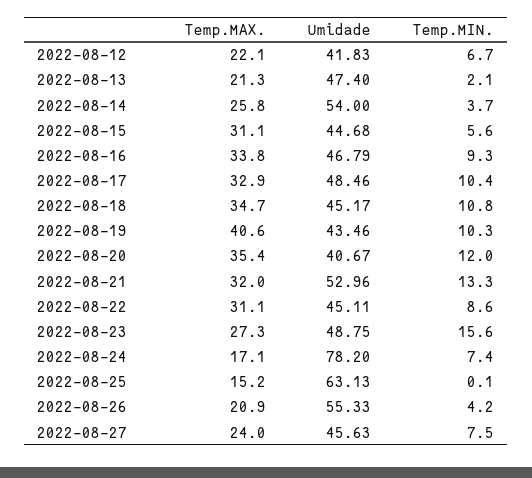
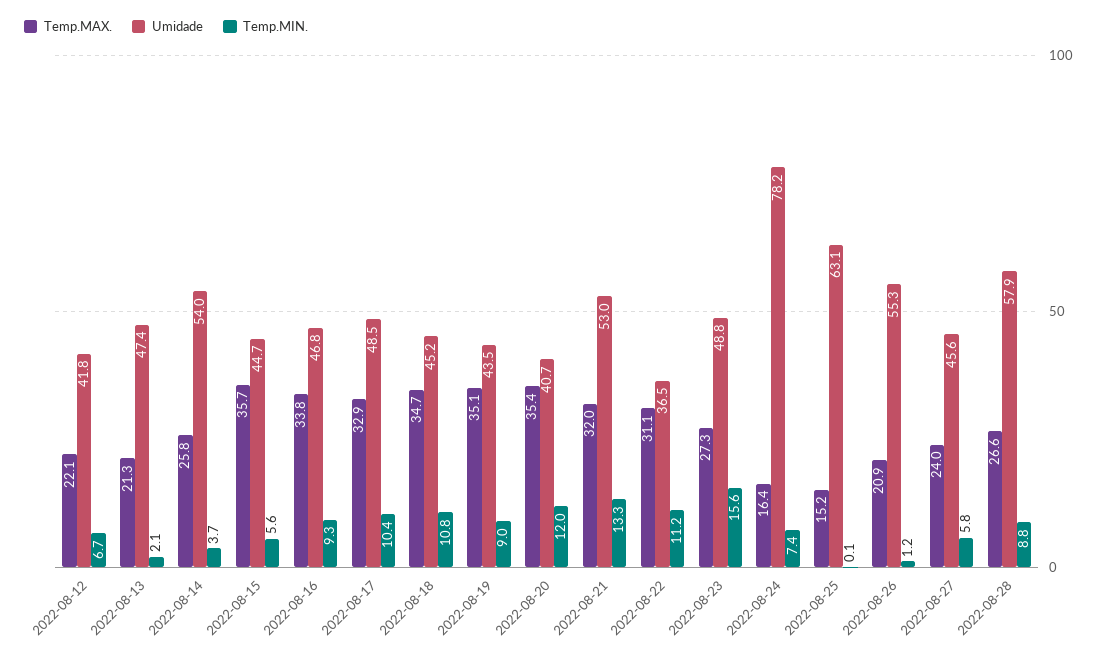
Temp.MAX., 2022-08-15: 31.1 -> 35.7
Temp.MAX., 2022-08-19: 40.6 -> 35.1
Temp.MIN., 2022-08-19: 10.3 -> 9
Umidade, 2022-08-22: 45.11 -> 36.5
Temp.MIN., 2022-08-22: 8.6 -> 11.2
Temp.MAX., 2022-08-24: 17.1 -> 16.4
Temp.MIN., 2022-08-26: 4.2 -> 1.2
Temp.MIN., 2022-08-27: 7.5 -> 5.8
Temp.MAX., 2022-08-28: none -> 26.6
Umidade, 2022-08-28: none -> 57.9
Temp.MIN., 2022-08-28: none -> 8.8

